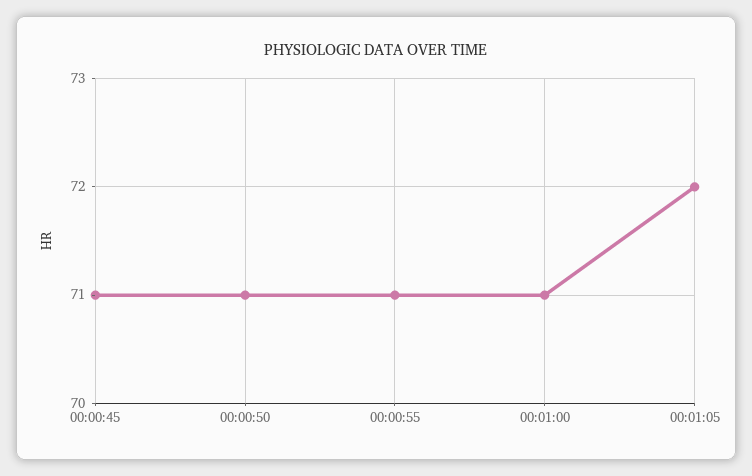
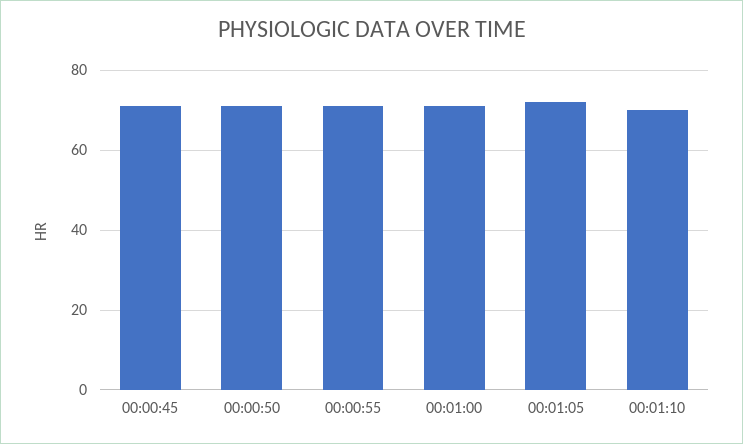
00:01:10: none -> 70

